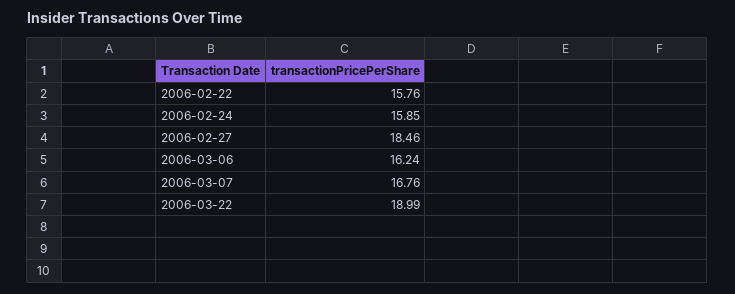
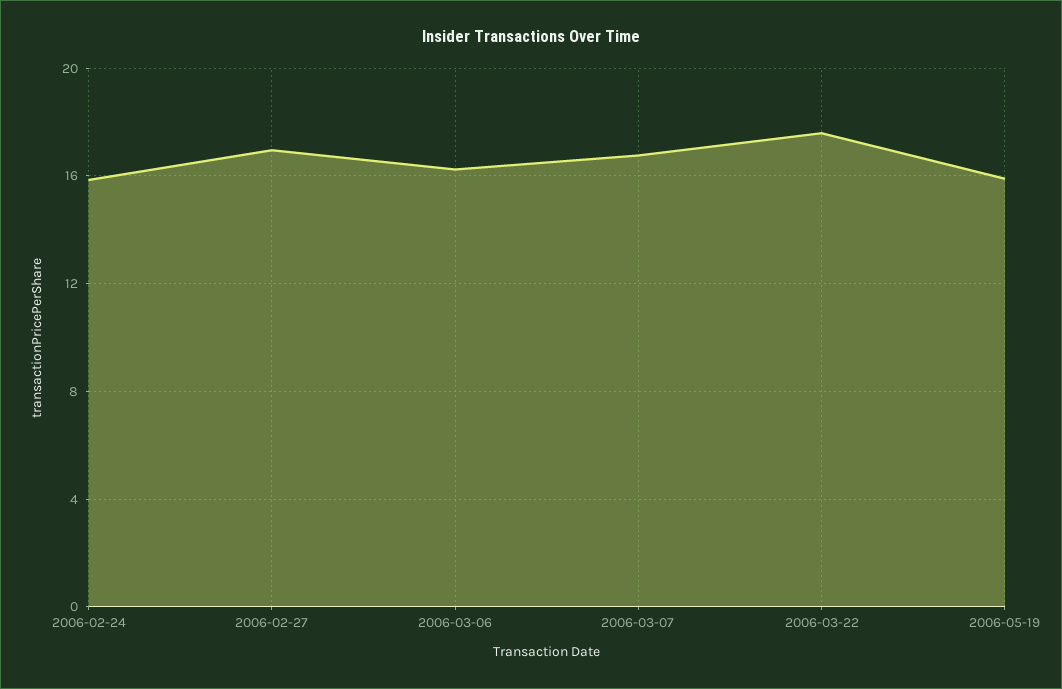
2006-02-22: 15.76 -> none
2006-02-27: 18.46 -> 17
2006-03-22: 18.99 -> 17.5
2006-05-19: none -> 16

